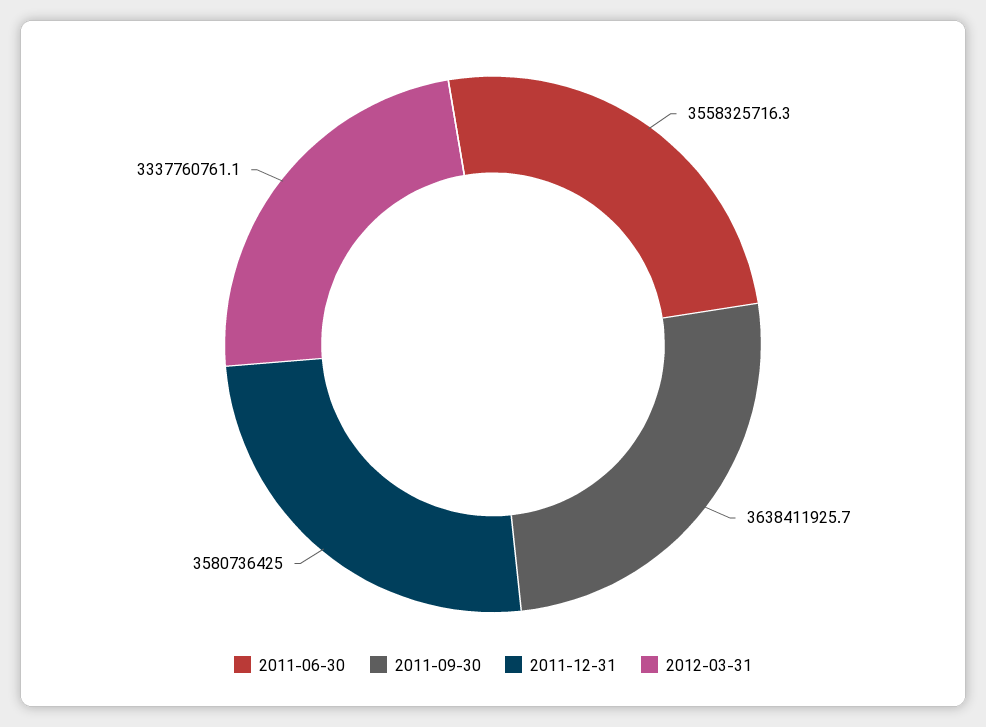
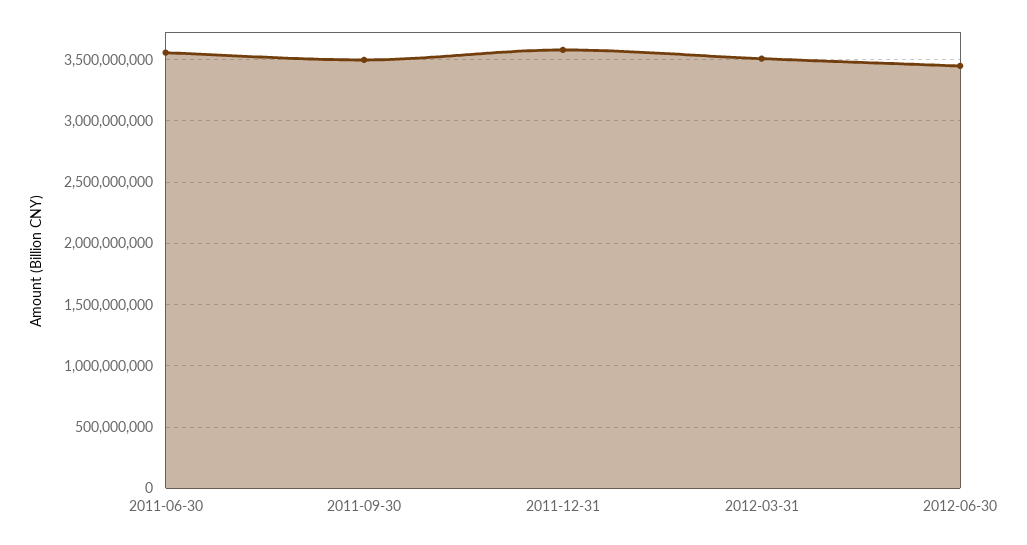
2011-09-30: 3638411925.7 -> 3500000000
2012-03-31: 3337760761.1 -> 3500000000
2012-06-30: none -> 3450000000

